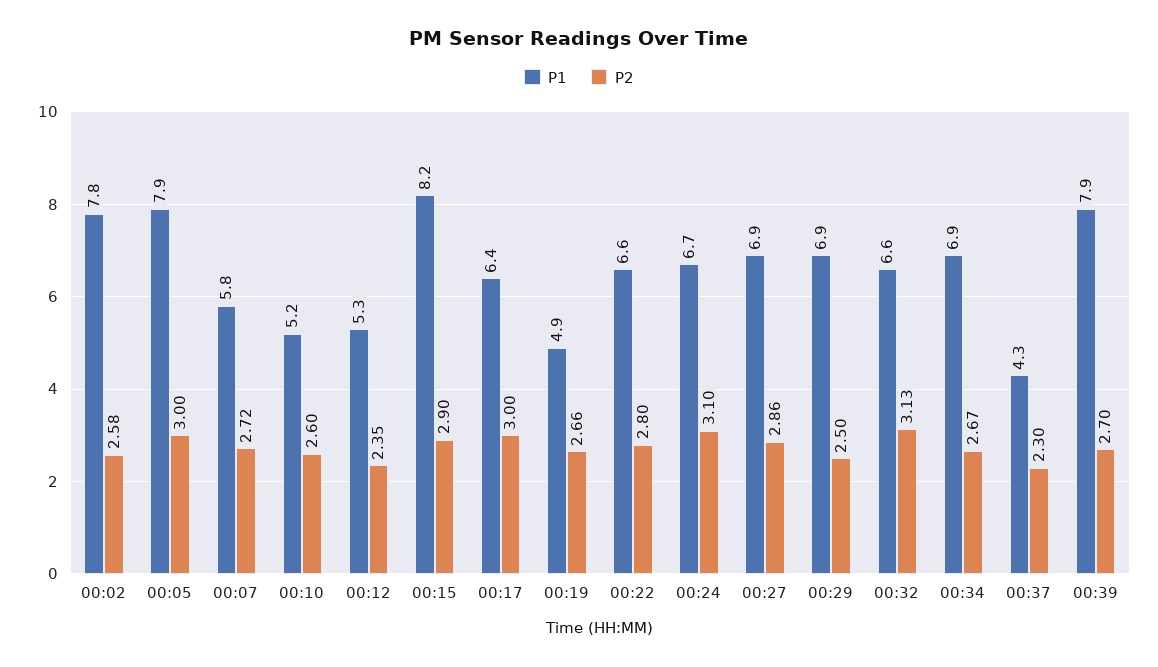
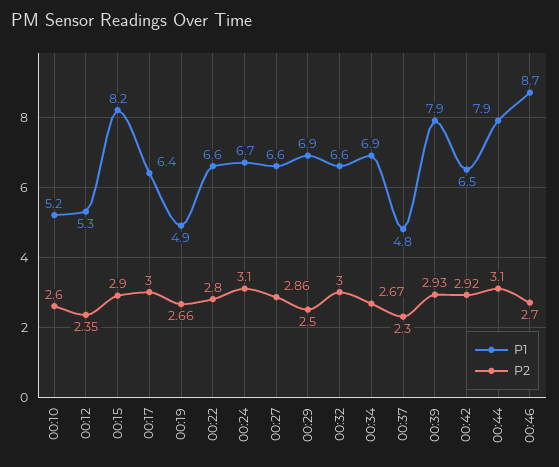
P1, 00:02: 7.8 -> none
P2, 00:02: 2.58 -> none
P1, 00:05: 7.9 -> none
P2, 00:05: 3 -> none
P1, 00:07: 5.8 -> none
P2, 00:07: 2.72 -> none
P1, 00:27: 6.9 -> 6.6
P2, 00:32: 3.13 -> 3
P1, 00:37: 4.3 -> 4.8
P2, 00:39: 2.7 -> 2.93
P1, 00:42: none -> 6.5
P2, 00:42: none -> 2.92
P1, 00:44: none -> 7.9
P2, 00:44: none -> 3.1
P1, 00:46: none -> 8.7
P2, 00:46: none -> 2.7

